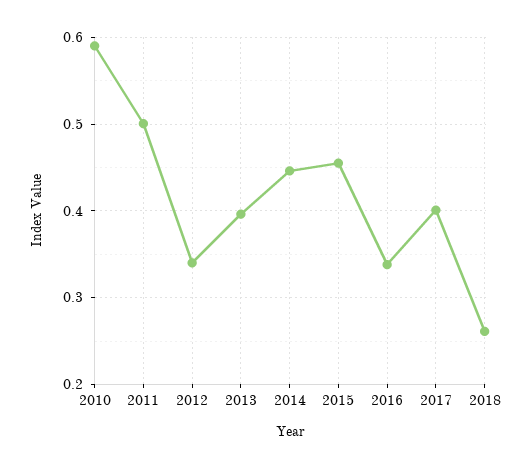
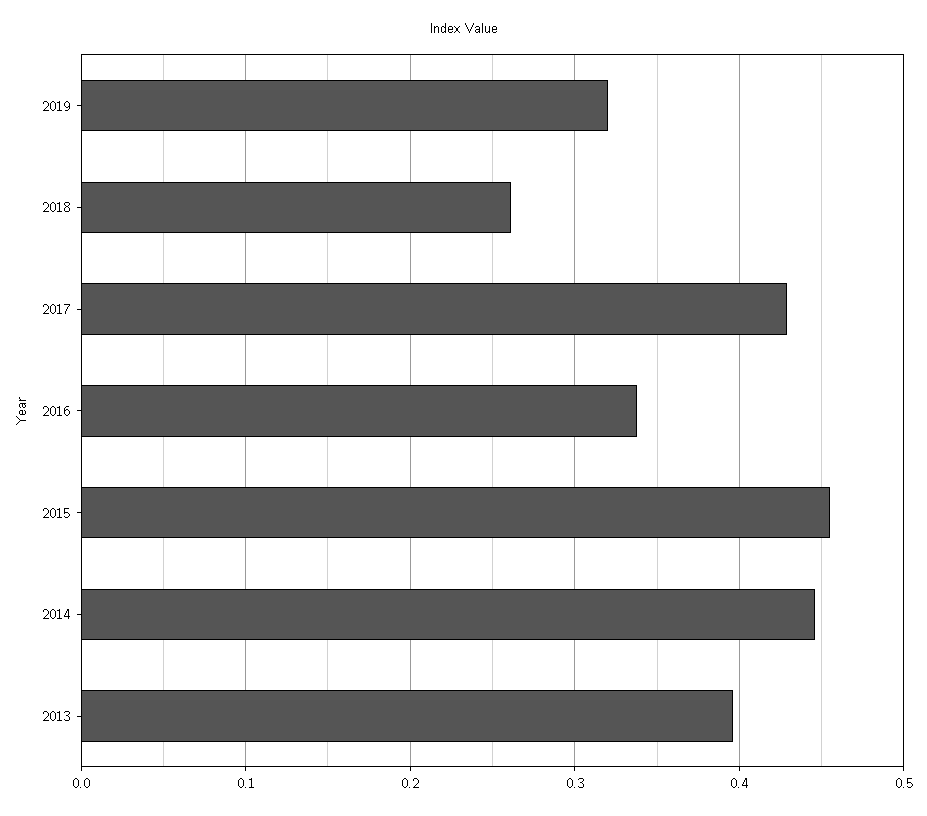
2010: 0.59 -> none
2011: 0.5 -> none
2012: 0.34 -> none
2017: 0.4 -> 0.43
2019: none -> 0.32

